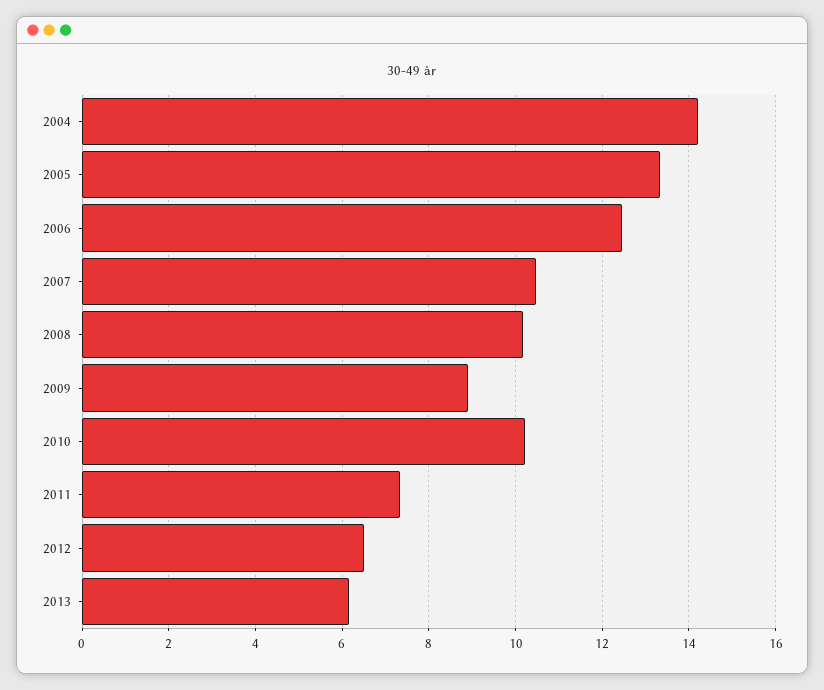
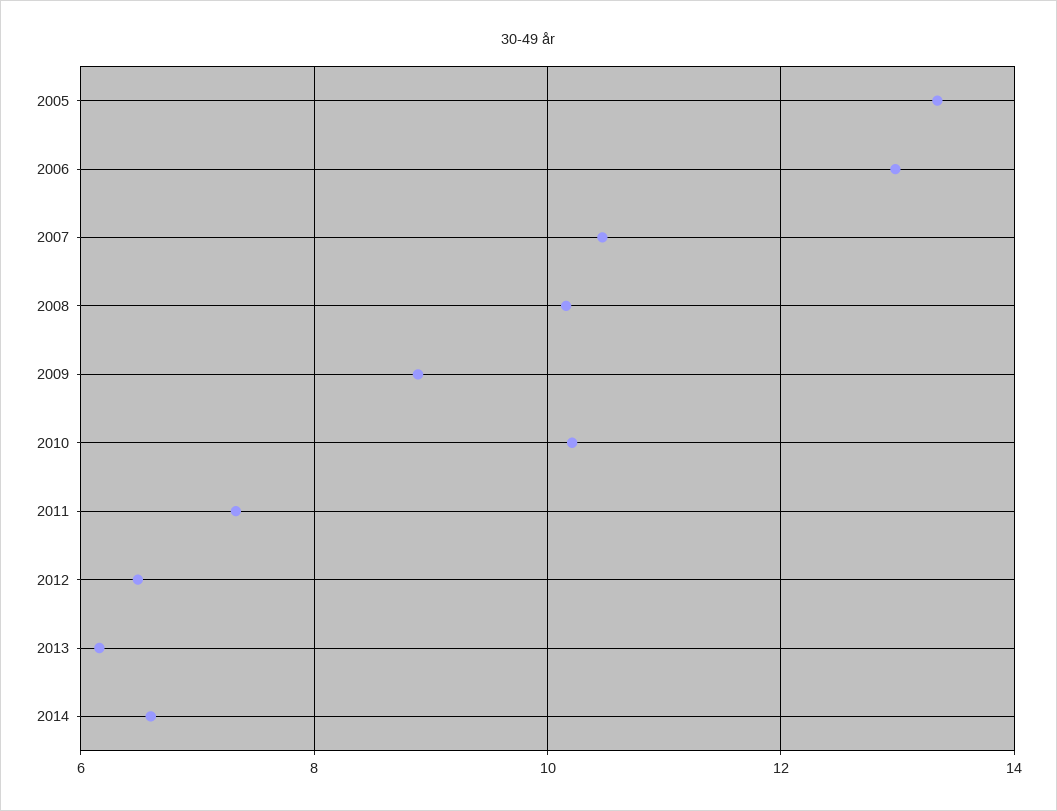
2004: 14.2 -> none
2006: 12.4 -> 13
2014: none -> 6.6

